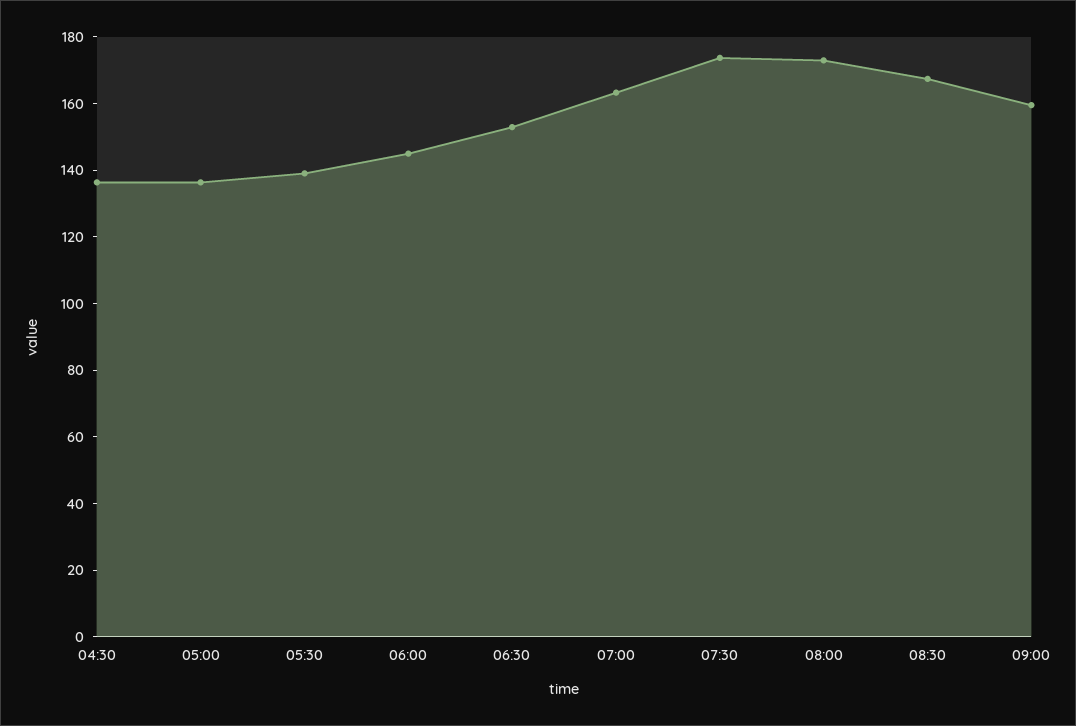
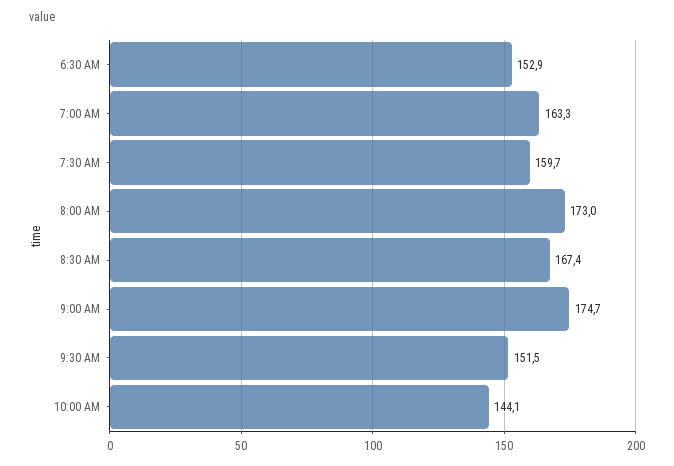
04:30: 135 -> none
05:00: 135 -> none
05:30: 140 -> none
06:00: 145 -> none
07:30: 175 -> 159.7
09:00: 160 -> 174.7
9:30 AM: none -> 151.5
10:00 AM: none -> 144.1

